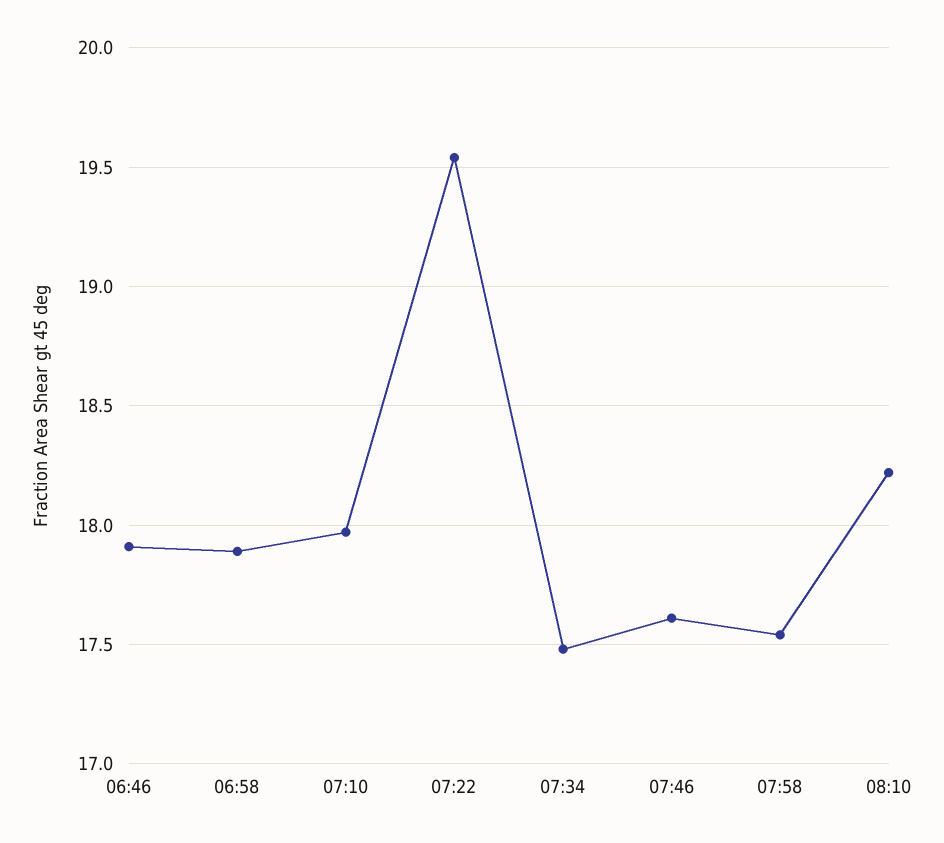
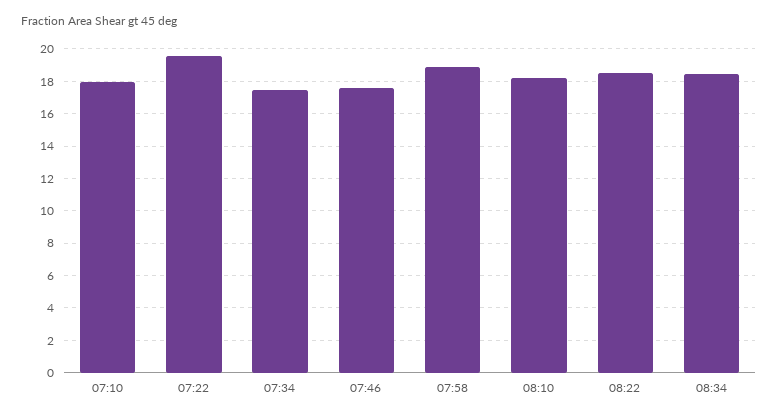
06:46: 17.9 -> none
06:58: 17.9 -> none
07:58: 17.55 -> 19
08:22: none -> 18.5
08:34: none -> 18.5

